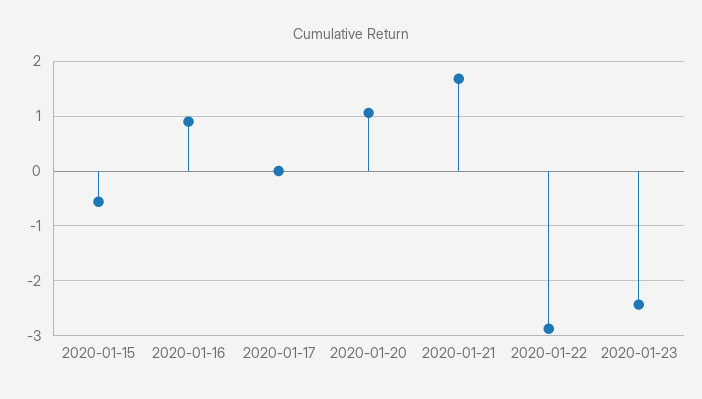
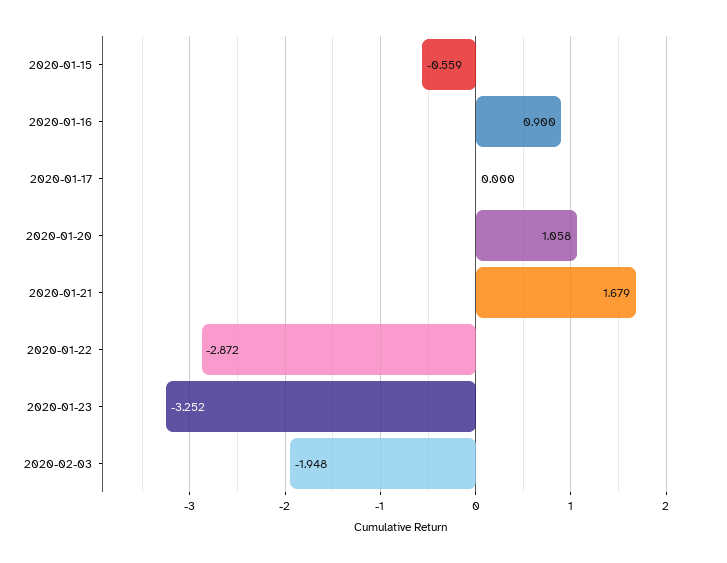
2020-01-23: -2.4 -> -3.252
2020-02-03: none -> -1.948

